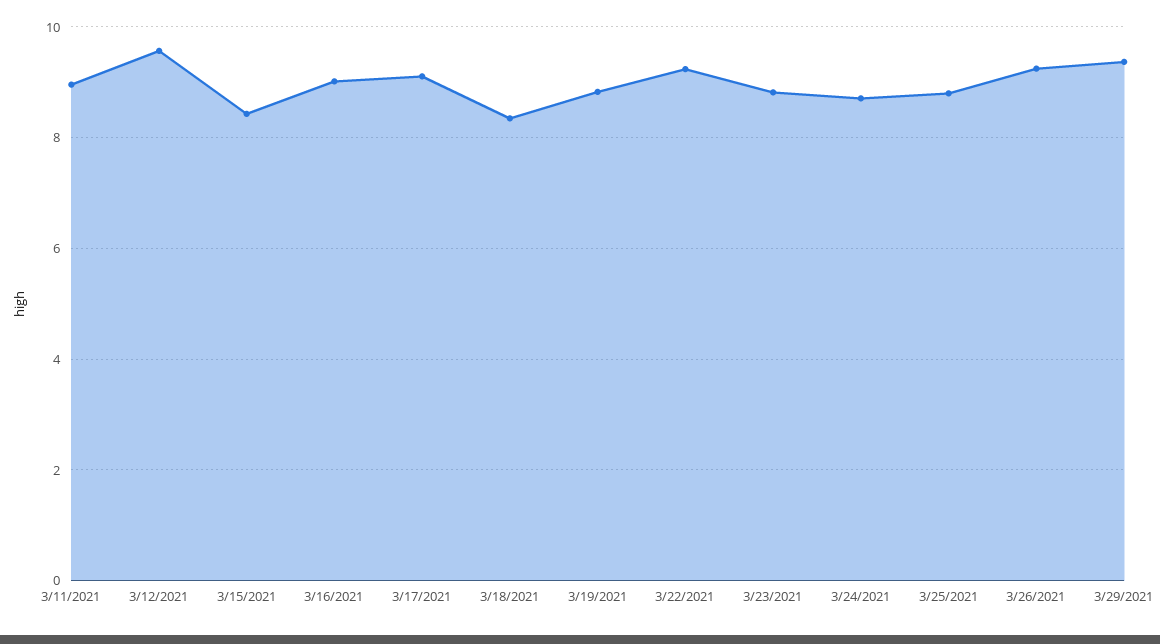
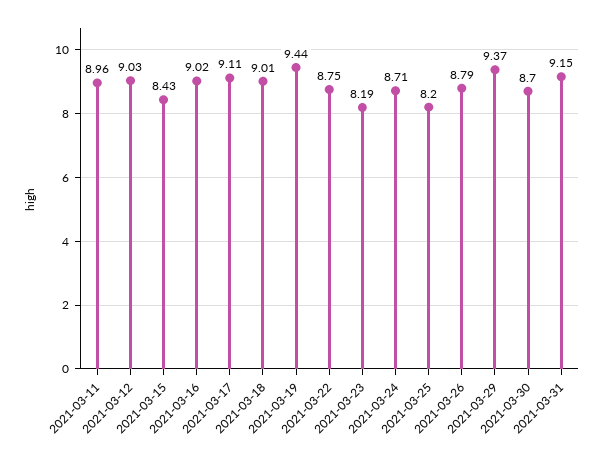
3/12/2021: 9.6 -> 9.03
3/18/2021: 8.4 -> 9.01
3/19/2021: 8.8 -> 9.44
3/22/2021: 9.2 -> 8.75
3/23/2021: 8.8 -> 8.19
3/25/2021: 8.8 -> 8.2
3/26/2021: 9.2 -> 8.79
2021-03-30: none -> 8.7
2021-03-31: none -> 9.15

